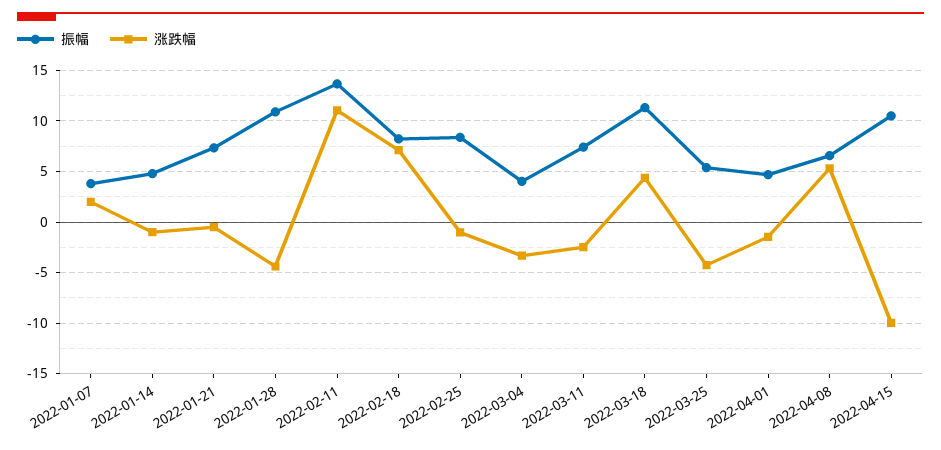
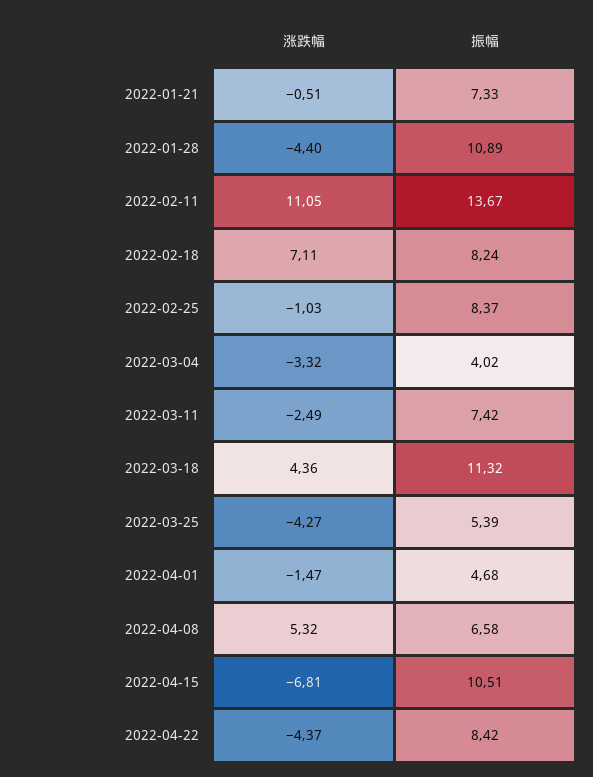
振幅, 2022-01-07: 4 -> none
涨跌幅, 2022-01-07: 2 -> none
振幅, 2022-01-14: 5 -> none
涨跌幅, 2022-01-14: -1 -> none
涨跌幅, 2022-04-15: -10 -> -6.81
涨跌幅, 2022-04-22: none -> -4.37
振幅, 2022-04-22: none -> 8.42

